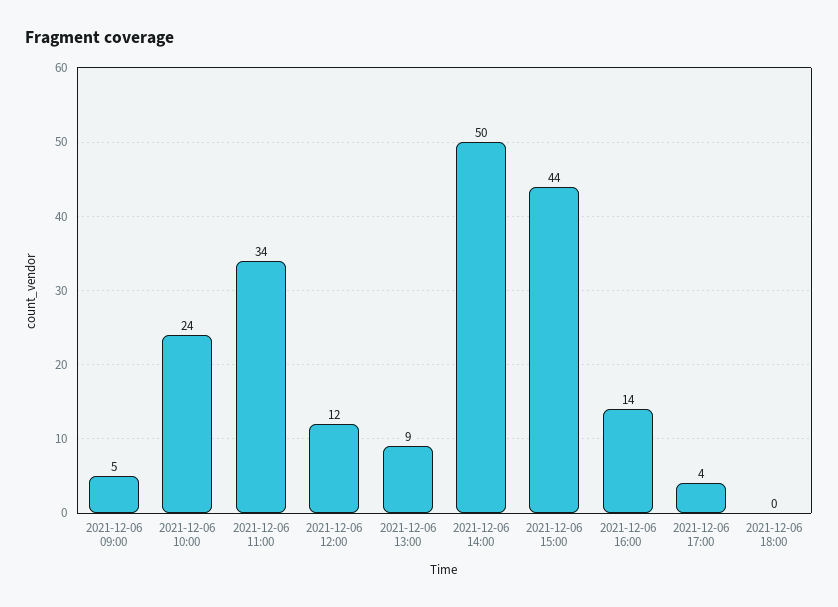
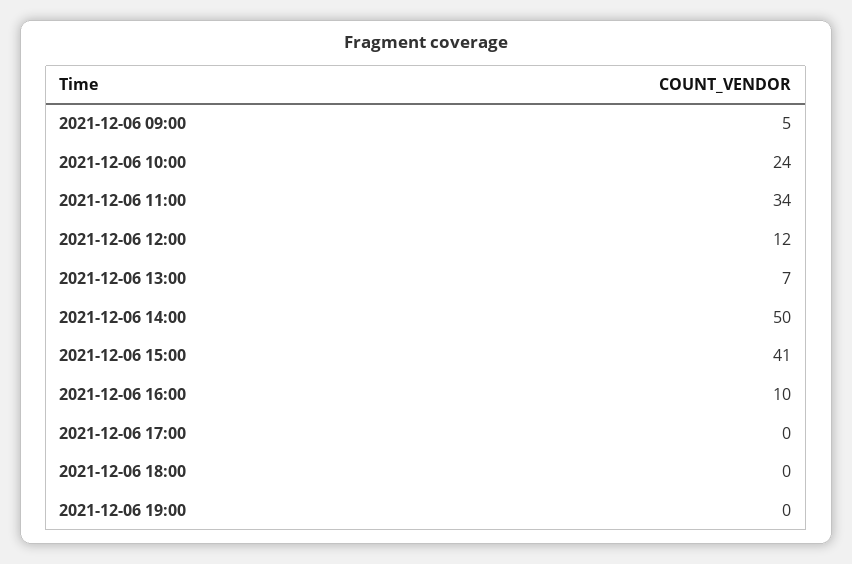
2021-12-06 13:00: 9 -> 7
2021-12-06 15:00: 44 -> 41
2021-12-06 16:00: 14 -> 10
2021-12-06 17:00: 4 -> 0
2021-12-06 19:00: none -> 0

